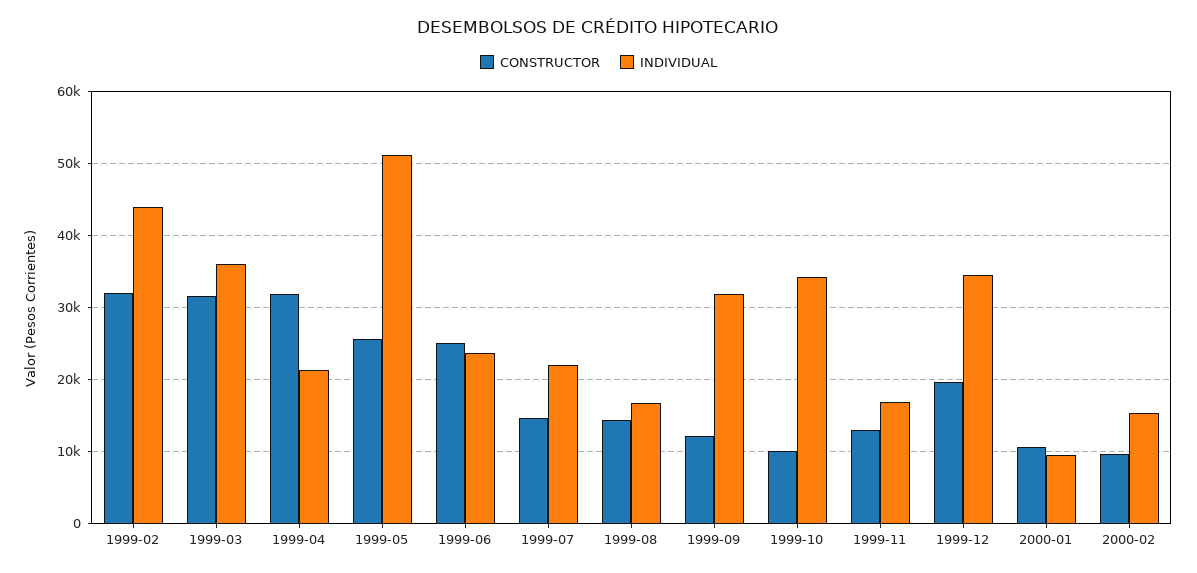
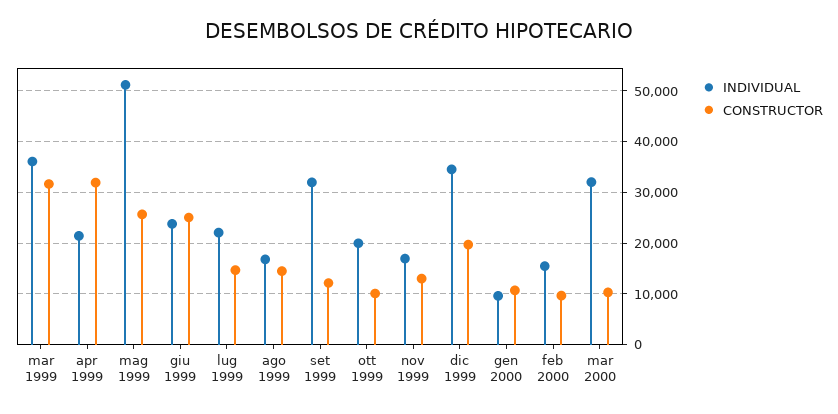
CONSTRUCTOR, 1999-02: 32000 -> none
INDIVIDUAL, 1999-02: 44000 -> none
INDIVIDUAL, 1999-10: 34000 -> 20000
INDIVIDUAL, mar 2000: none -> 32000
CONSTRUCTOR, mar 2000: none -> 10000

